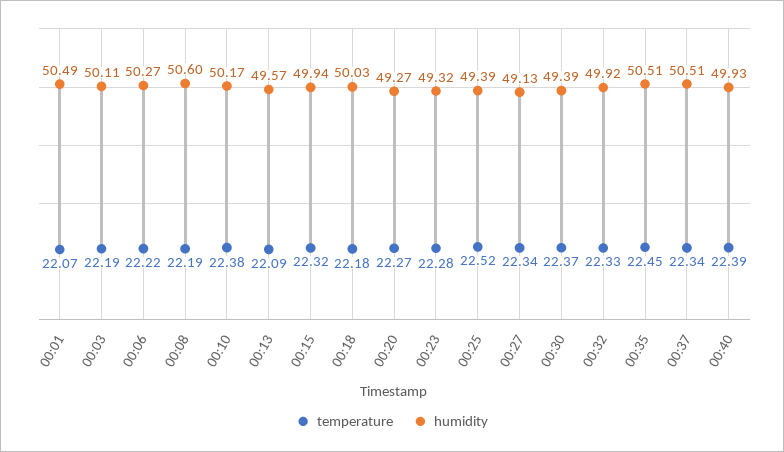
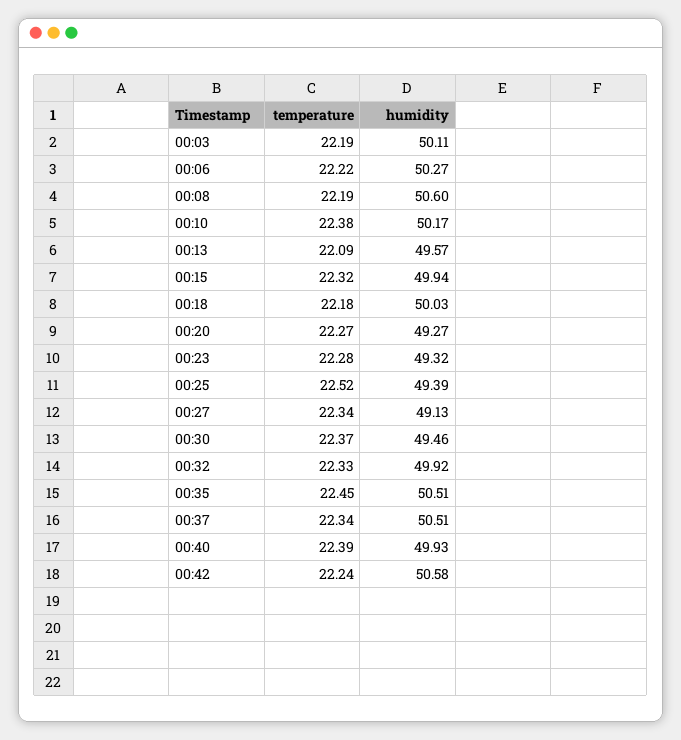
temperature, 00:01: 22.07 -> none
humidity, 00:01: 50.49 -> none
humidity, 00:30: 49.39 -> 49.46
temperature, 00:42: none -> 22.24
humidity, 00:42: none -> 50.58

